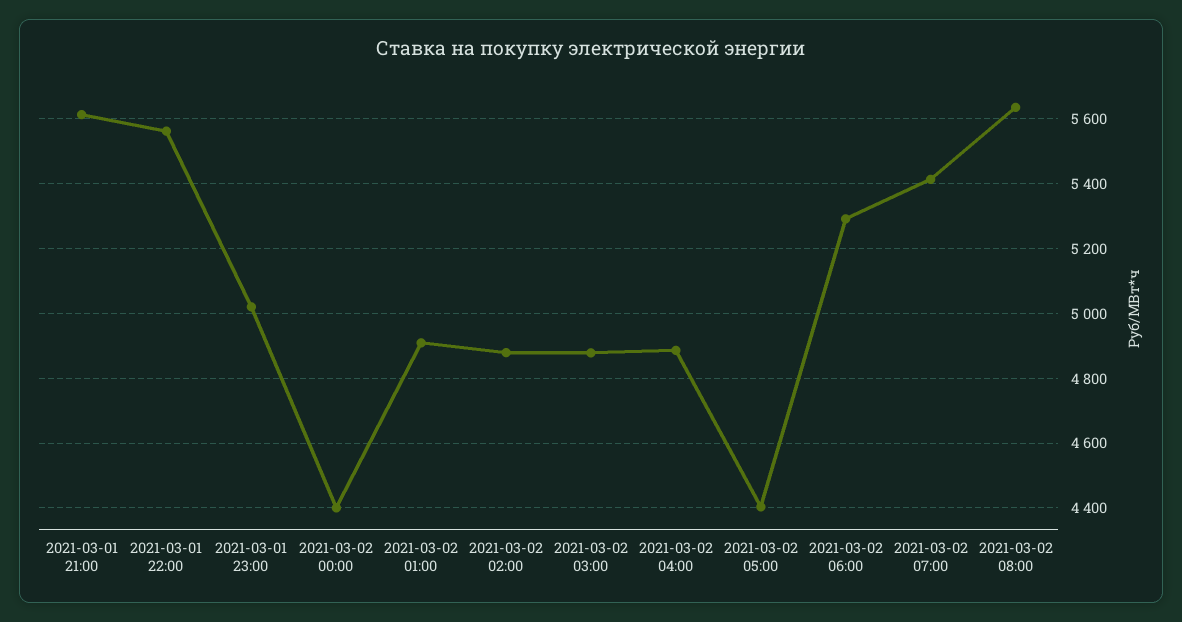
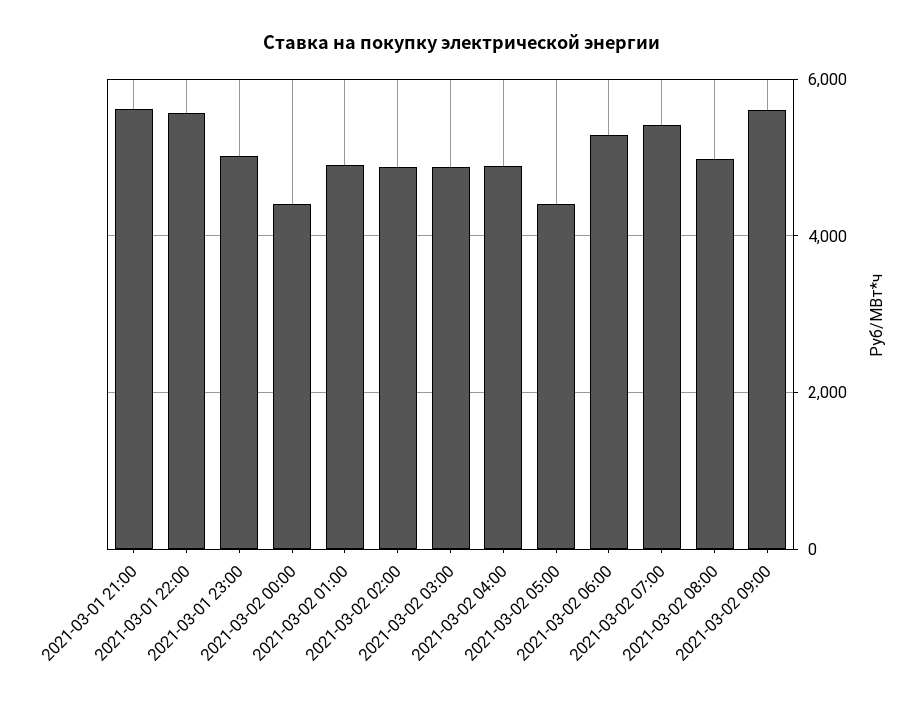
2021-03-02 08:00: 5640 -> 5000
2021-03-02 09:00: none -> 5600

